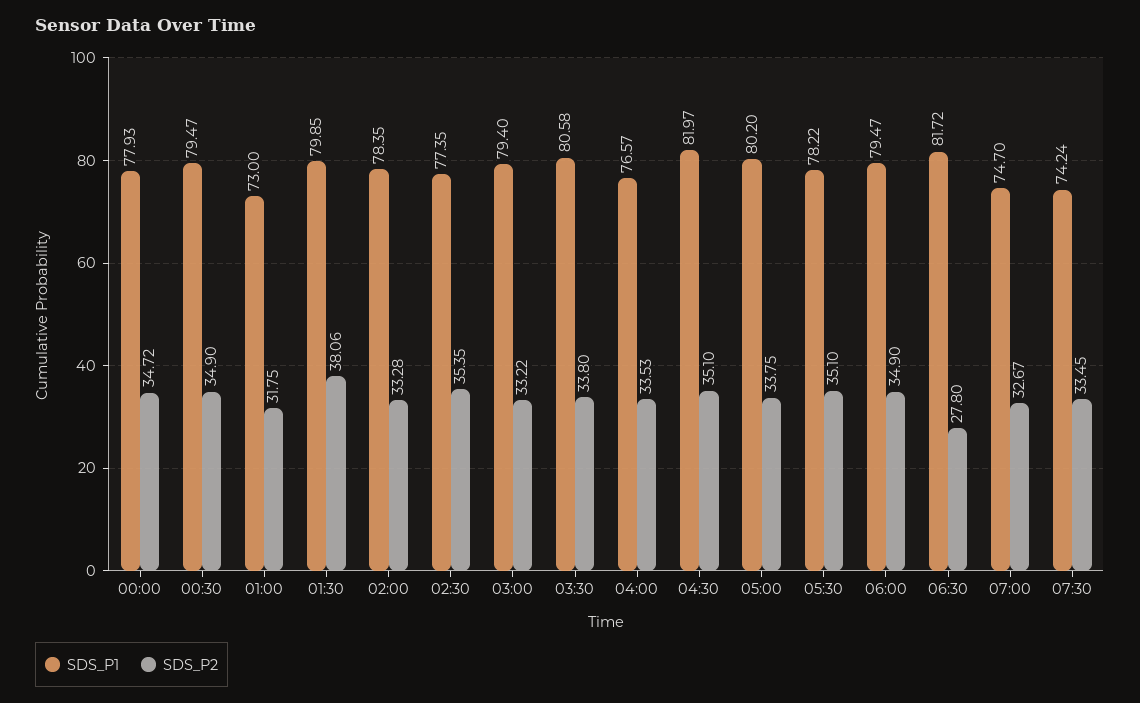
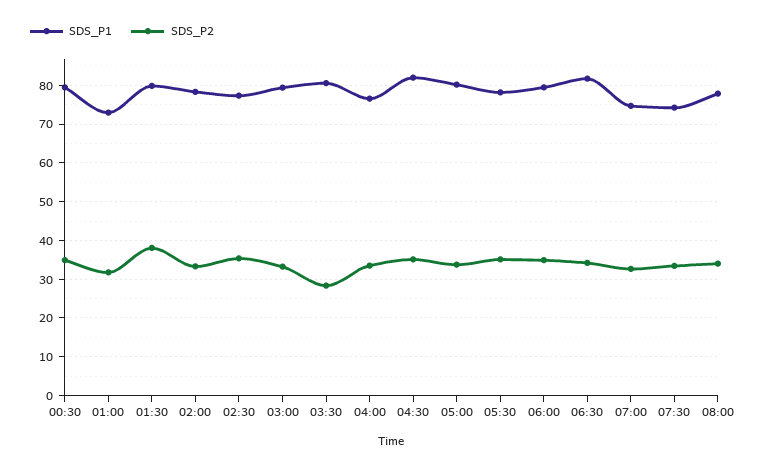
SDS_P1, 00:00: 77.93 -> none
SDS_P2, 00:00: 34.72 -> none
SDS_P2, 03:30: 33.8 -> 28
SDS_P2, 06:30: 27.8 -> 34
SDS_P1, 08:00: none -> 78
SDS_P2, 08:00: none -> 34

